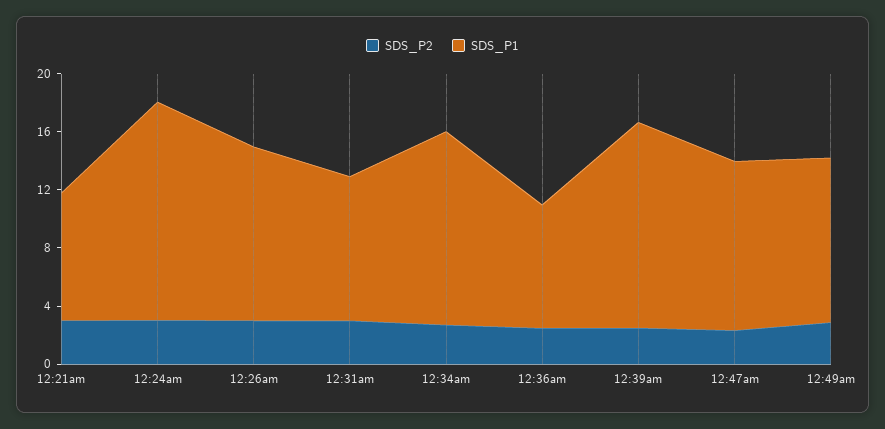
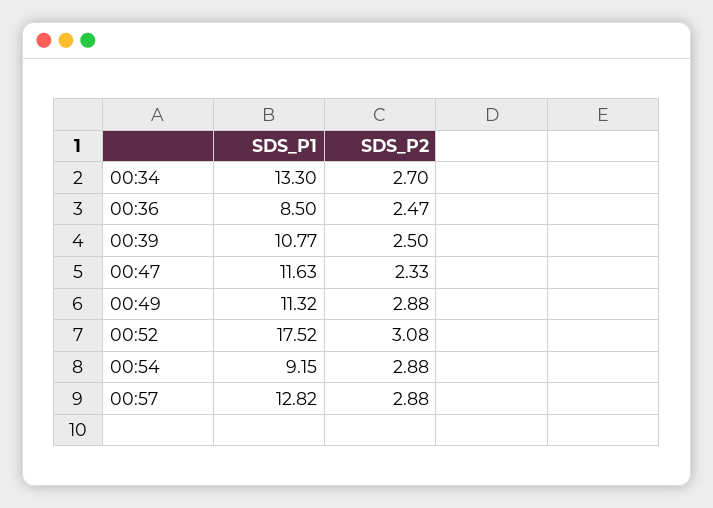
SDS_P2, 12:21am: 3 -> none
SDS_P1, 12:21am: 9 -> none
SDS_P2, 12:24am: 3 -> none
SDS_P1, 12:24am: 15 -> none
SDS_P2, 12:26am: 3 -> none
SDS_P1, 12:26am: 12 -> none
SDS_P2, 12:31am: 3 -> none
SDS_P1, 12:31am: 10 -> none
SDS_P1, 12:39am: 14 -> 10.77
SDS_P1, 00:52: none -> 17.52
SDS_P2, 00:52: none -> 3.08
SDS_P1, 00:54: none -> 9.15
SDS_P2, 00:54: none -> 2.88
SDS_P1, 00:57: none -> 12.82
SDS_P2, 00:57: none -> 2.88

